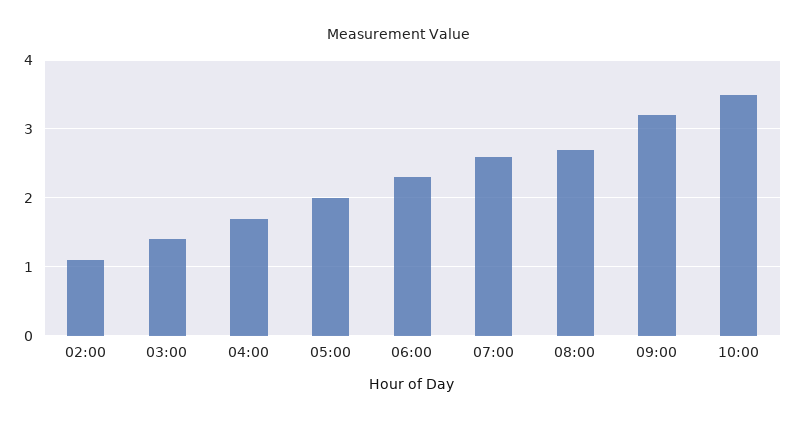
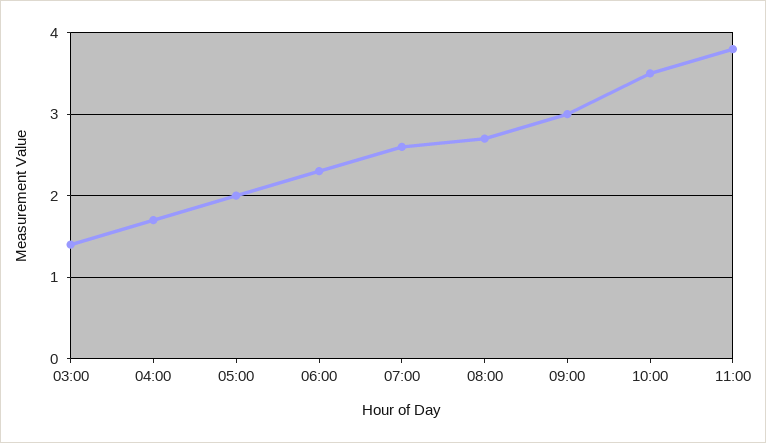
02:00: 1.1 -> none
09:00: 3.2 -> 3
11:00: none -> 3.8

